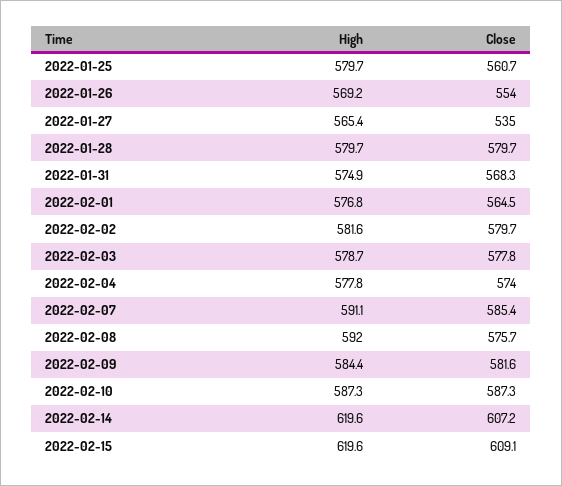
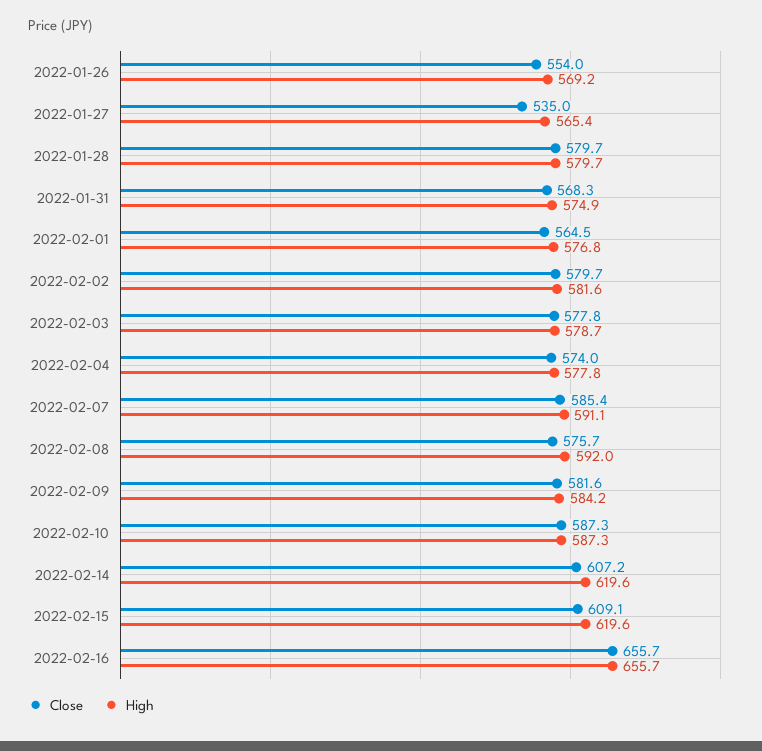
High, 2022-01-25: 579.7 -> none
Close, 2022-01-25: 560.7 -> none
High, 2022-02-09: 584.4 -> 584.2
Close, 2022-02-16: none -> 655.7
High, 2022-02-16: none -> 655.7

